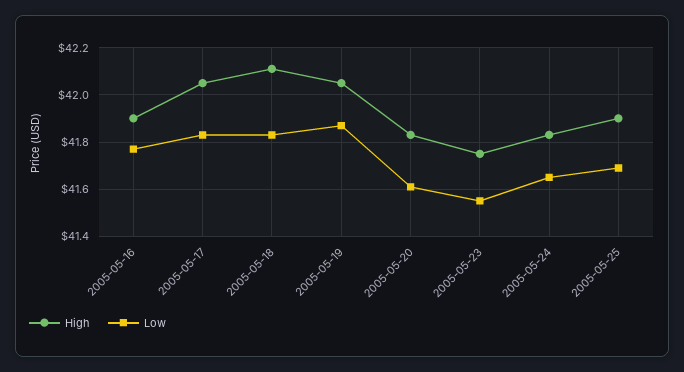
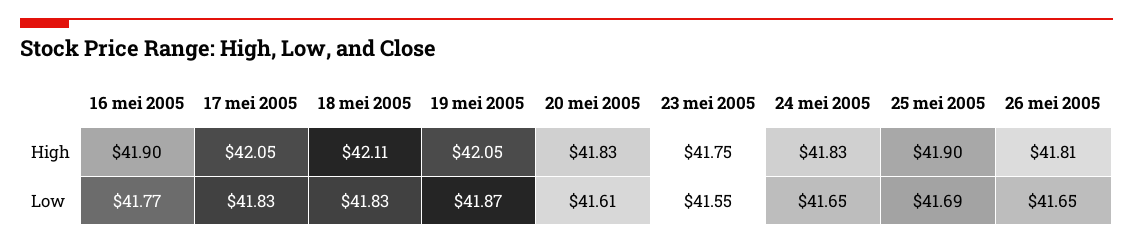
High, 26 mei 2005: none -> 41.81
Low, 26 mei 2005: none -> 41.65

